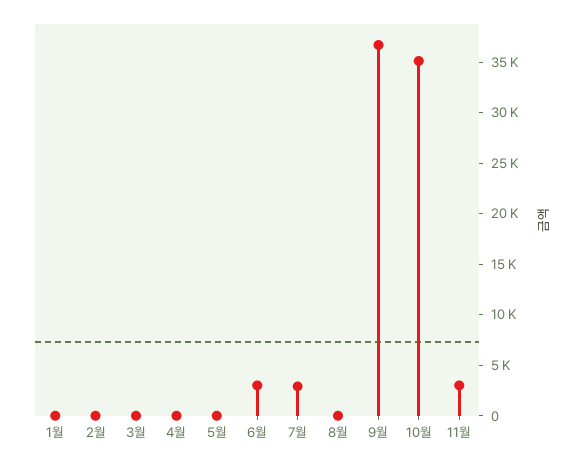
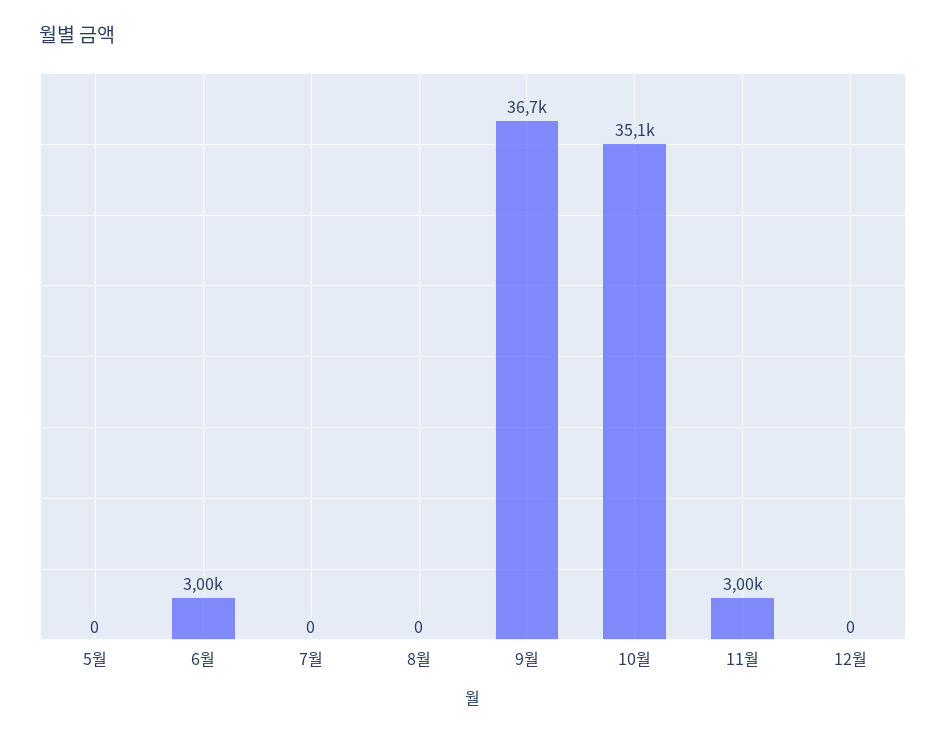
1월: 0 -> none
2월: 0 -> none
3월: 0 -> none
4월: 0 -> none
7월: 3000 -> 0
12월: none -> 0

